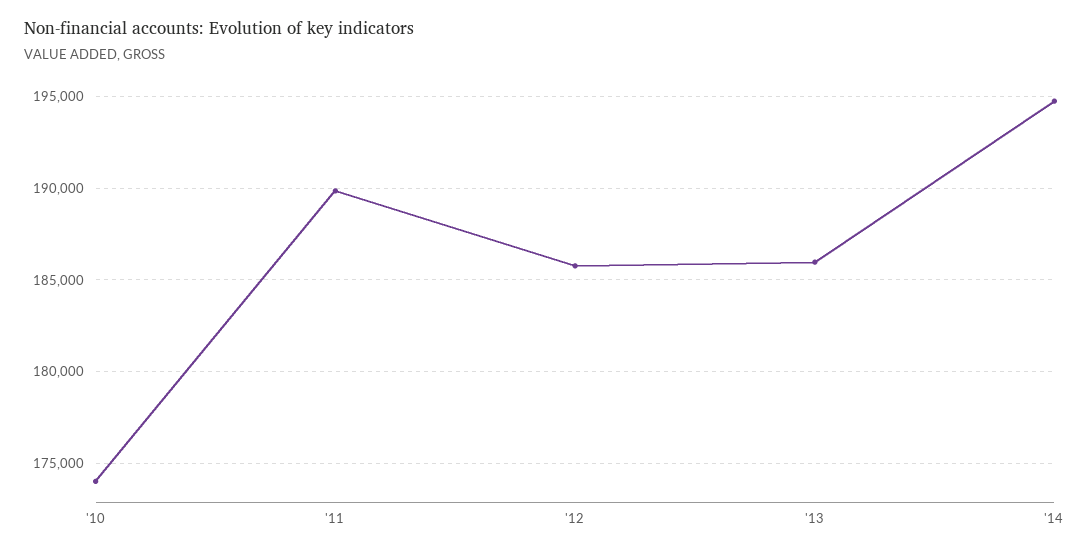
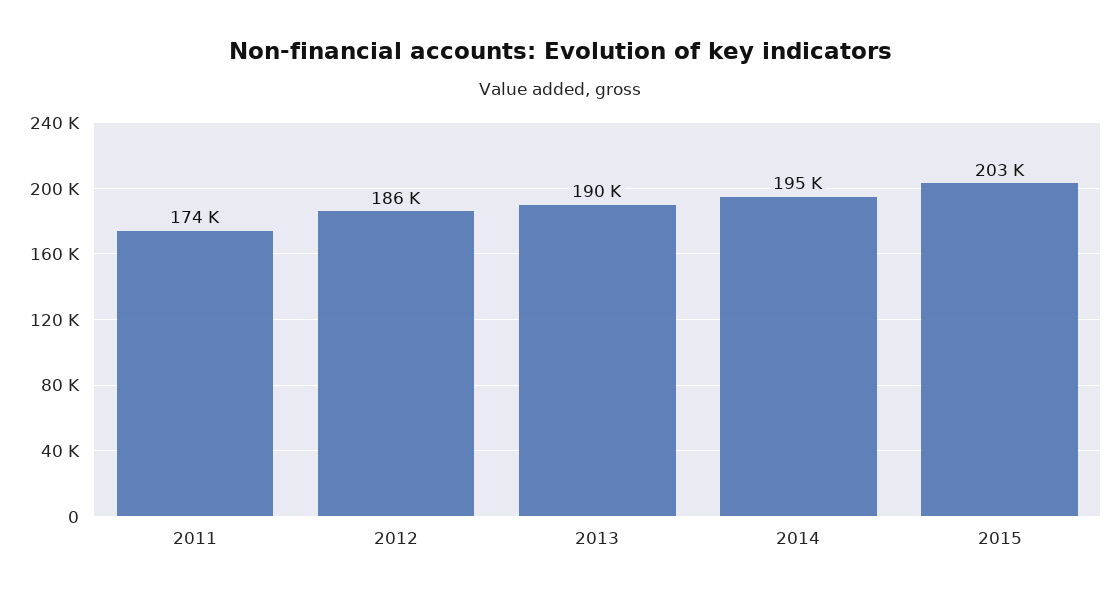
'10: 174000 -> none
'11: 190000 -> 174000
'13: 186000 -> 190000
2015: none -> 203000

